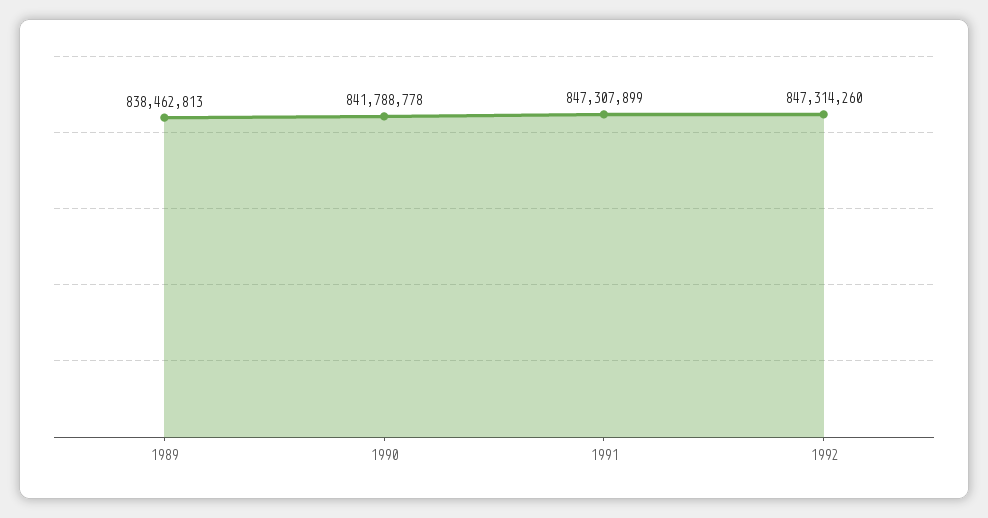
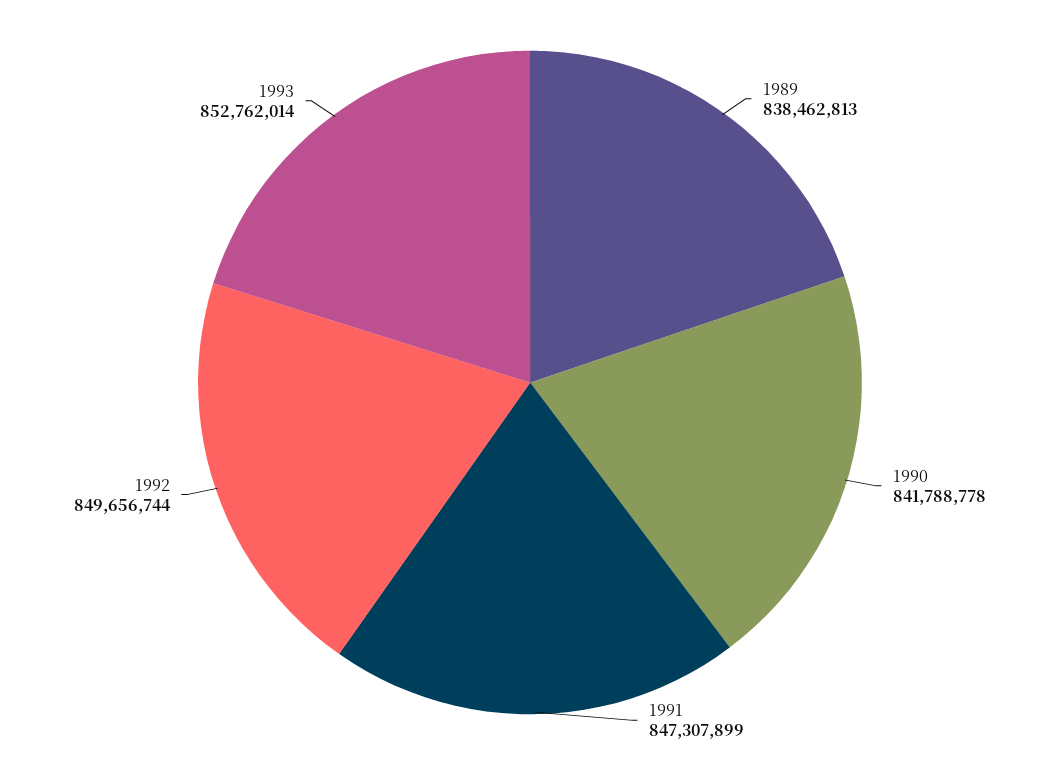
1992: 847314260 -> 849656744
1993: none -> 852762014

